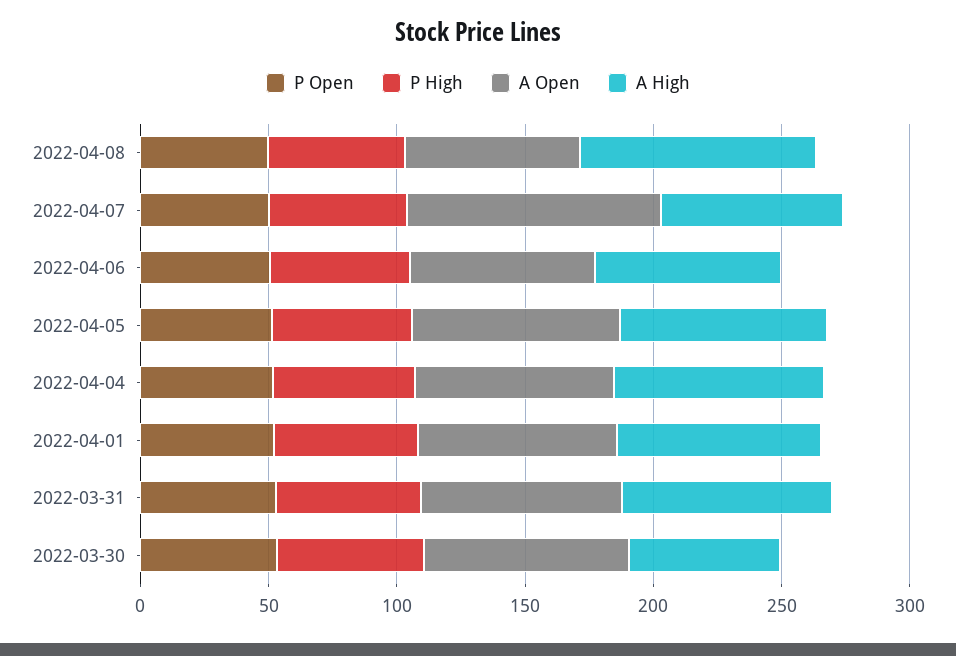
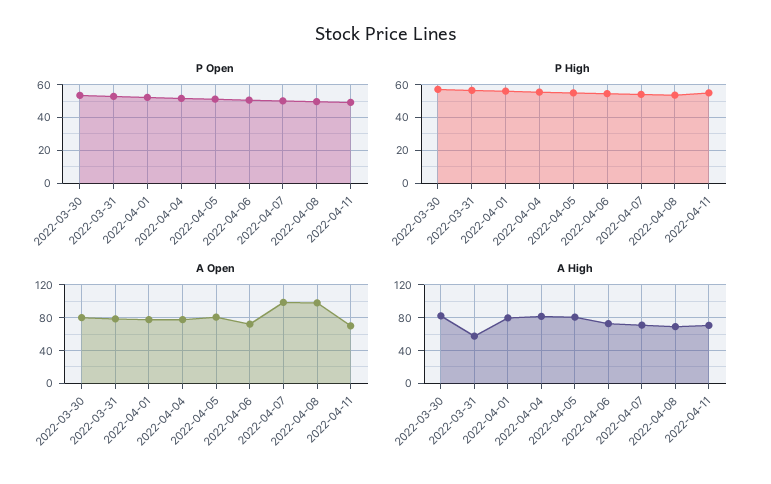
A Open, 2022-04-08: 70 -> 100
A High, 2022-04-08: 90 -> 70
A High, 2022-03-31: 80 -> 60
A High, 2022-03-30: 60 -> 80
P Open, 2022-04-11: none -> 50
P High, 2022-04-11: none -> 55
A Open, 2022-04-11: none -> 70
A High, 2022-04-11: none -> 70

